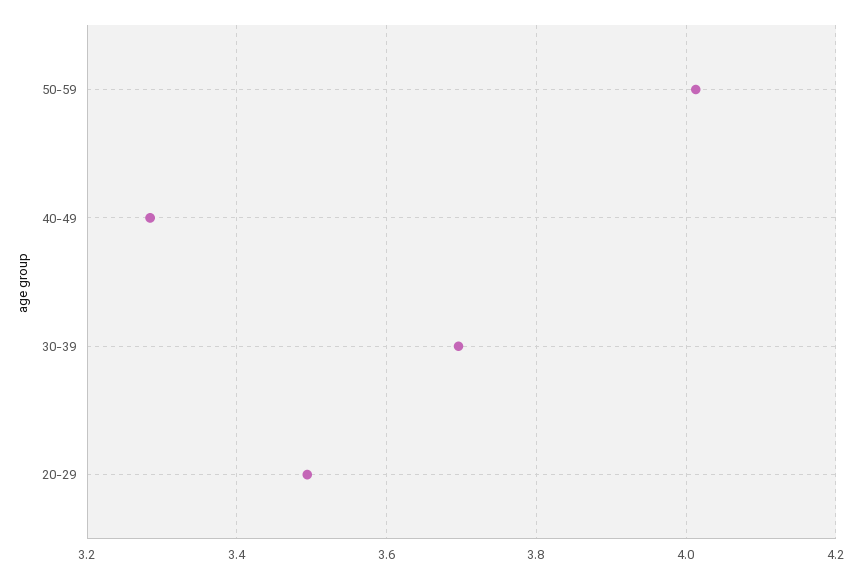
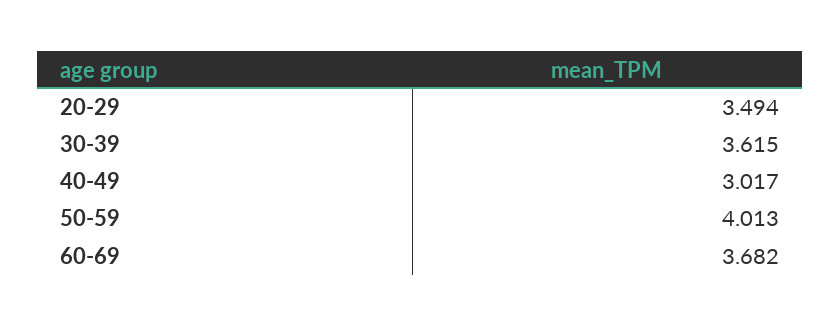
40-49: 3.28 -> 3.017
30-39: 3.7 -> 3.615
60-69: none -> 3.682

